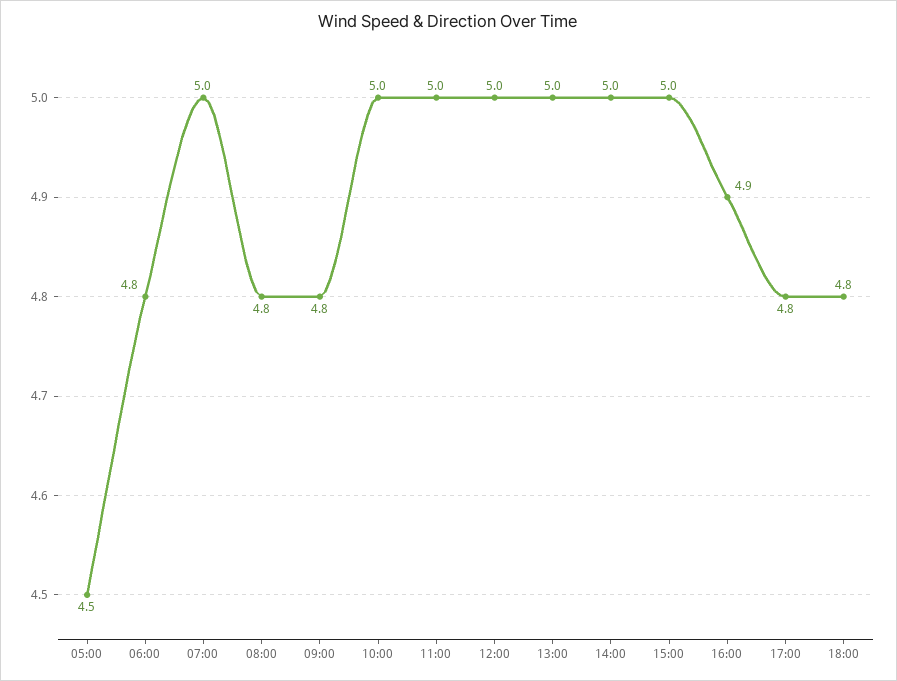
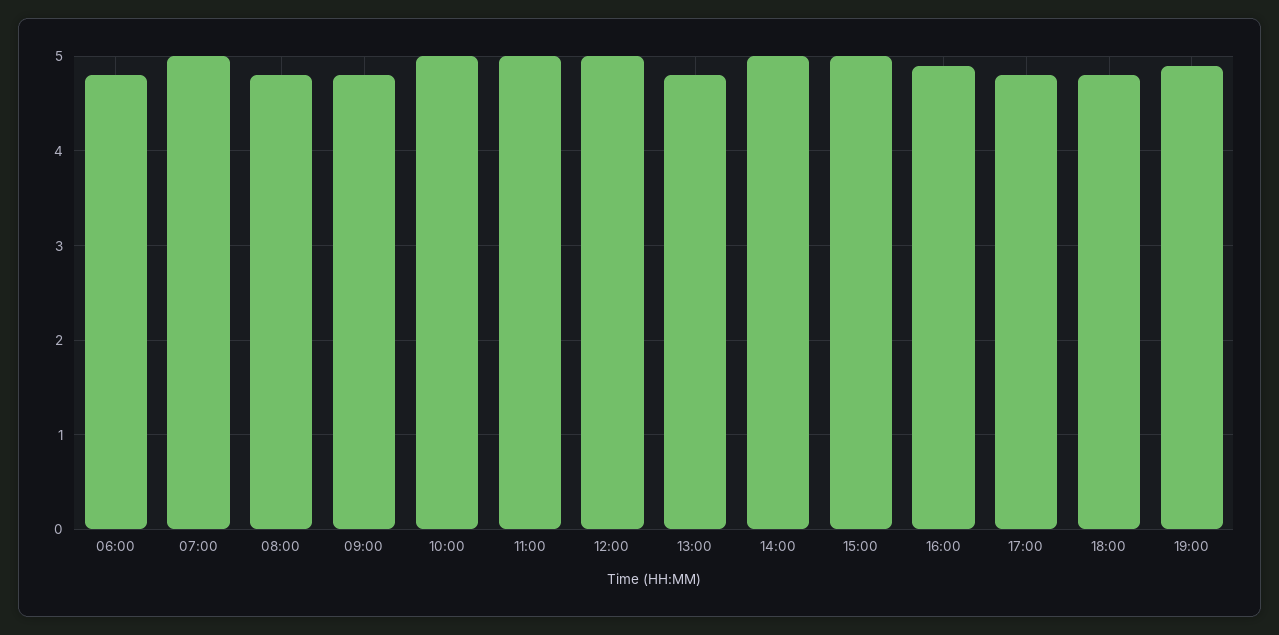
05:00: 4.5 -> none
13:00: 5 -> 4.8
19:00: none -> 4.9

